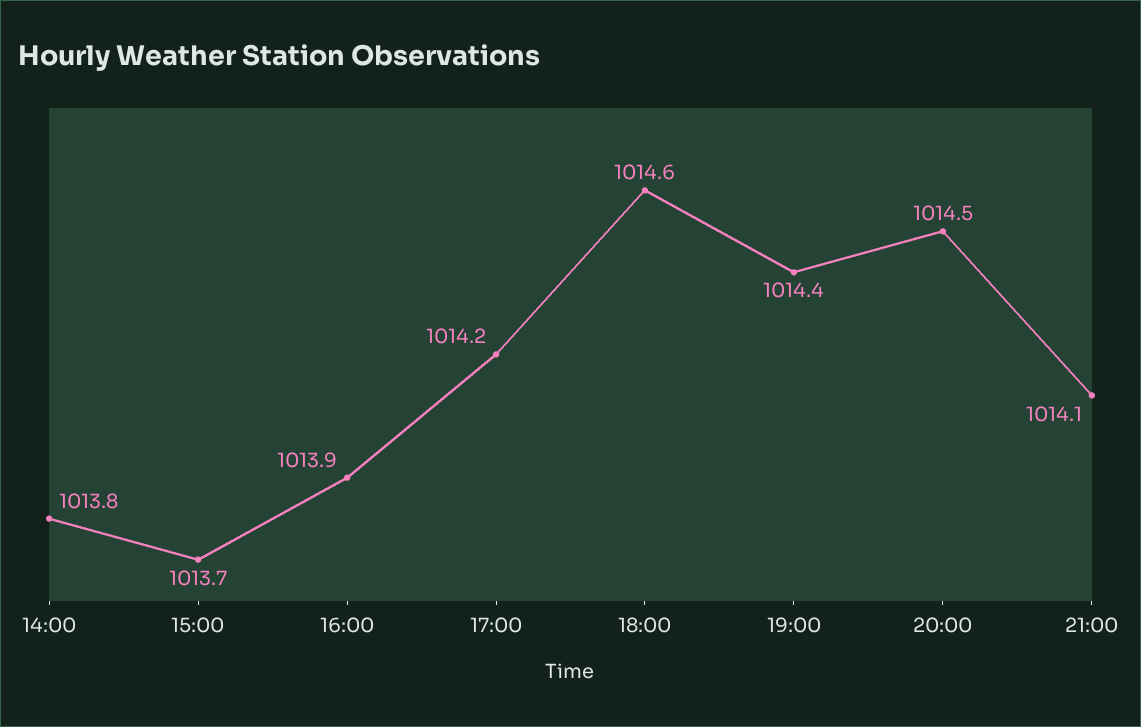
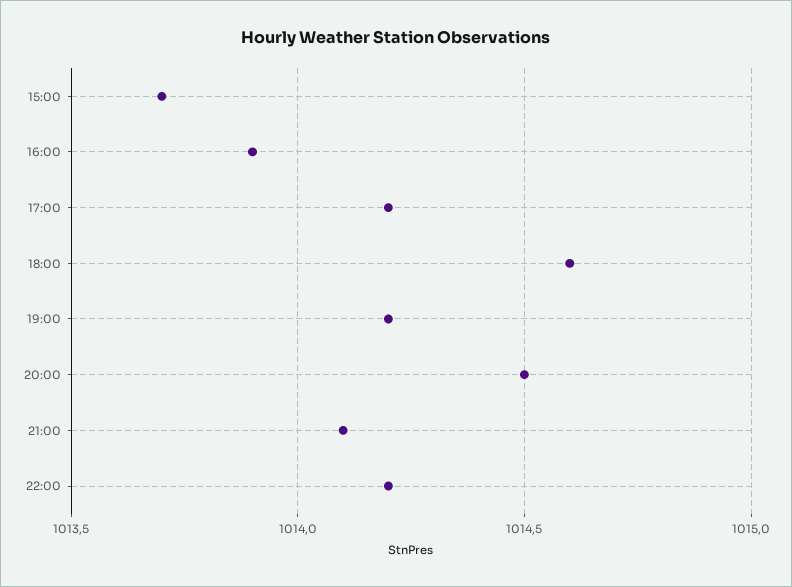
14:00: 1013.8 -> none
19:00: 1014.4 -> 1014.2
22:00: none -> 1014.2

